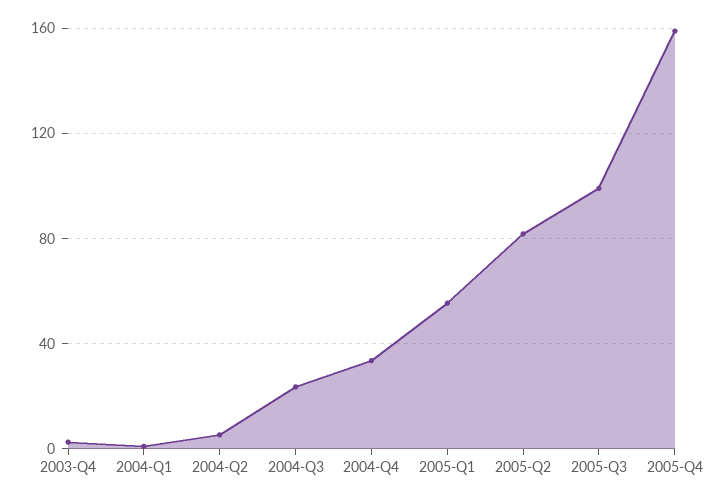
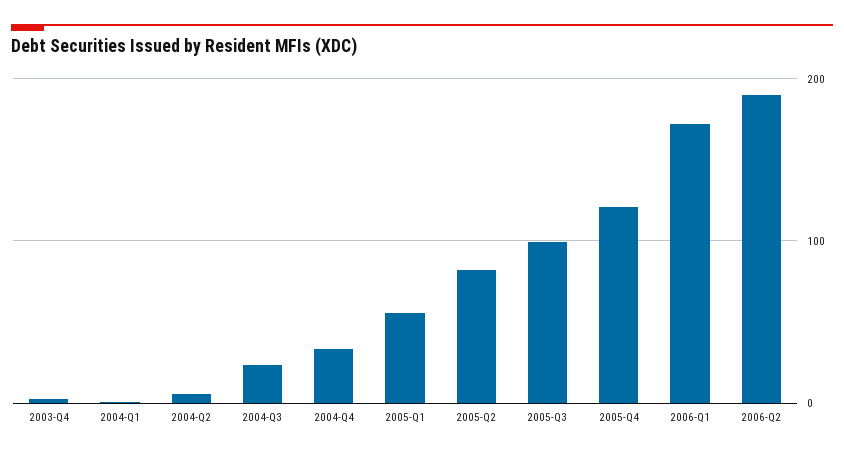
2005-Q4: 160 -> 120
2006-Q1: none -> 170
2006-Q2: none -> 190

